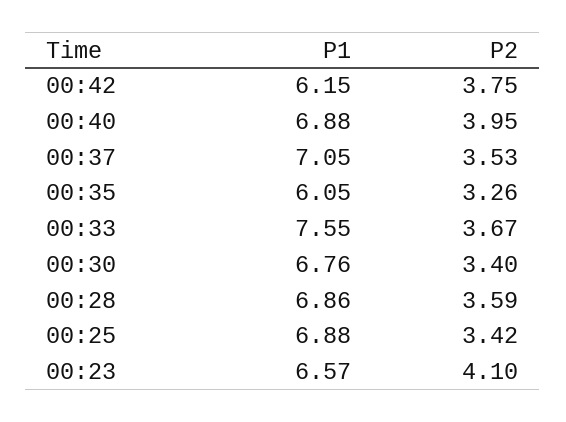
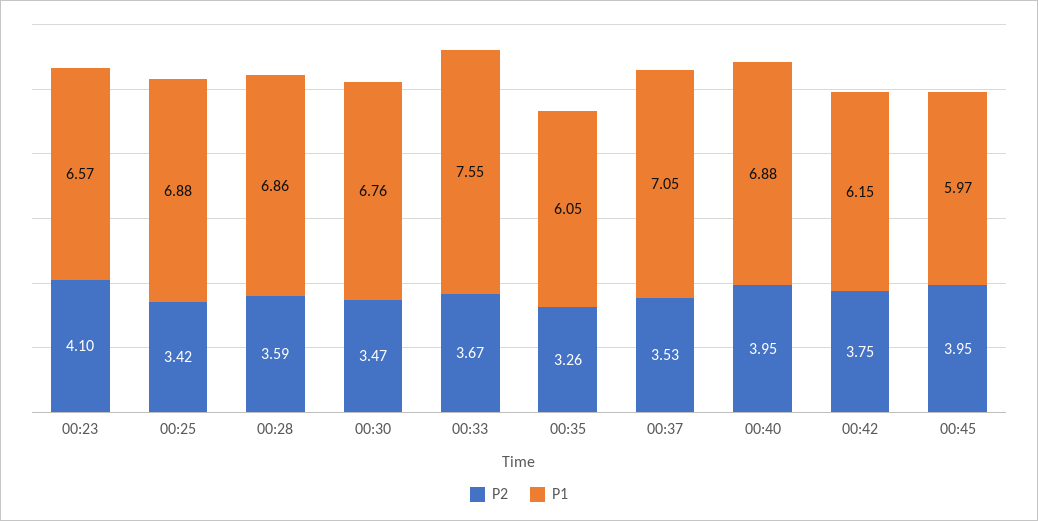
P2, 00:30: 3.4 -> 3.47
P2, 00:45: none -> 3.95
P1, 00:45: none -> 5.97

